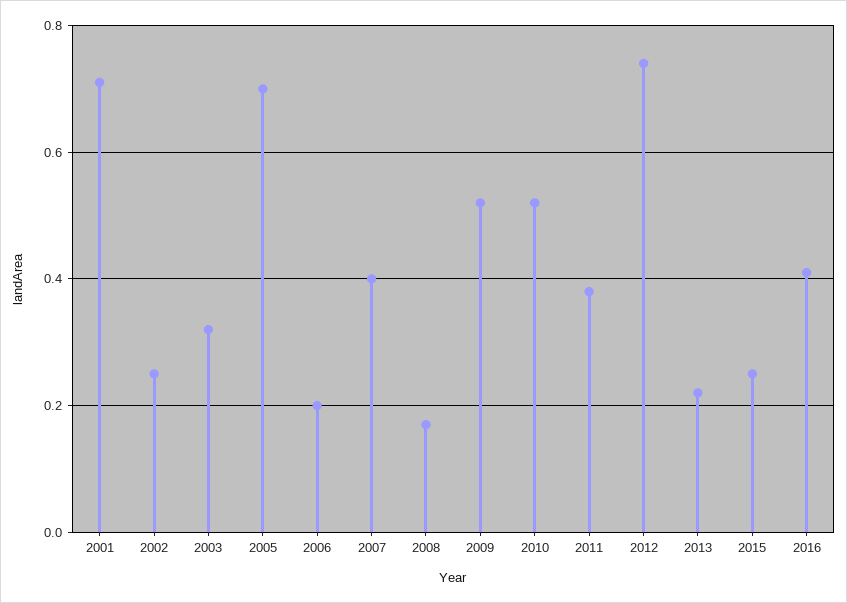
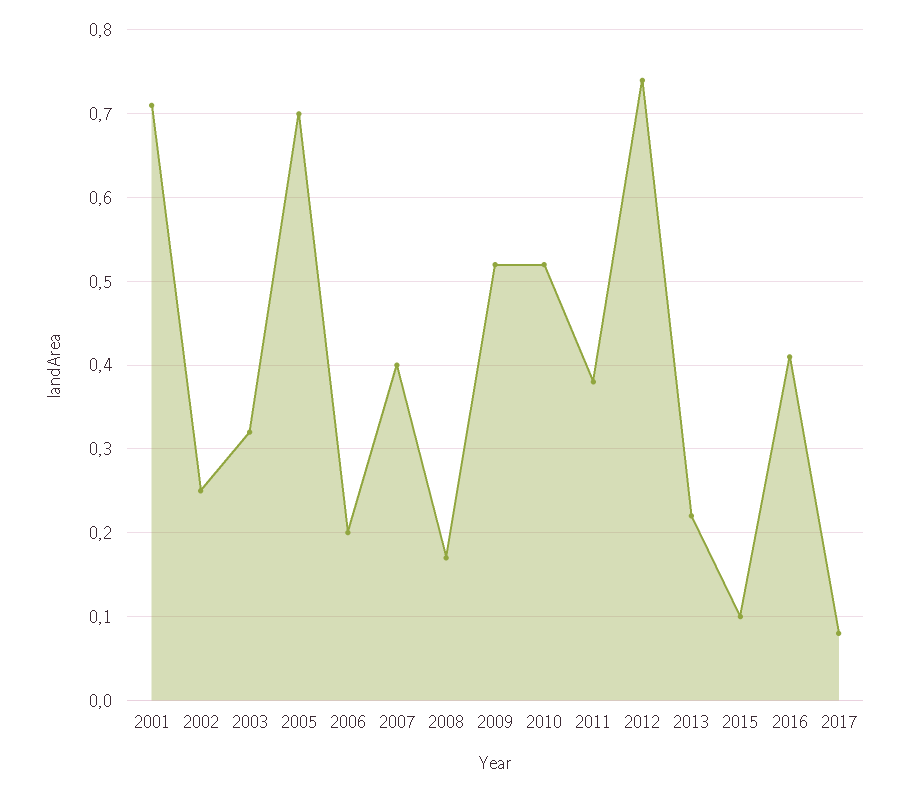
2015: 0.25 -> 0.1
2017: none -> 0.08

